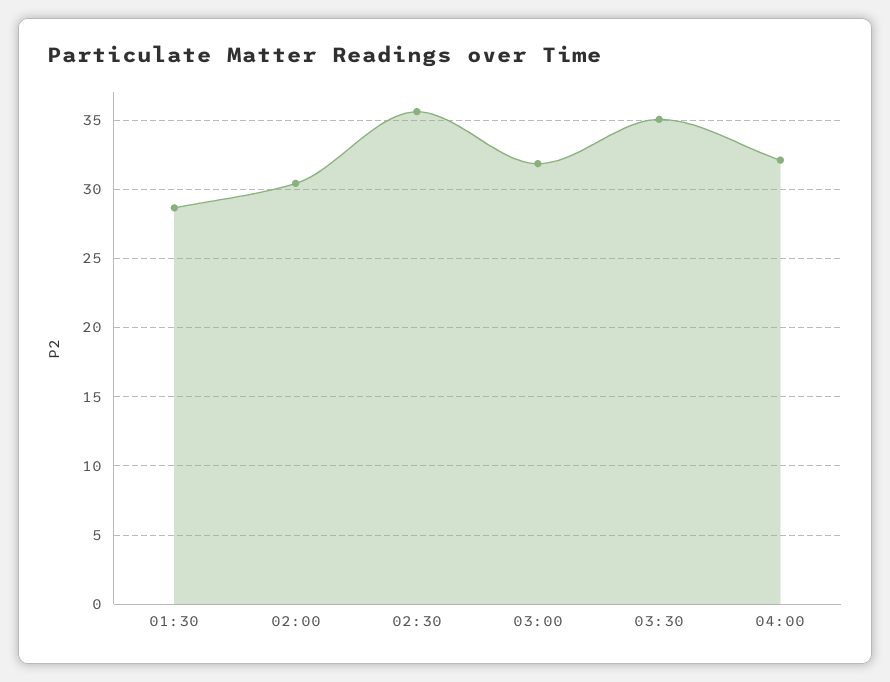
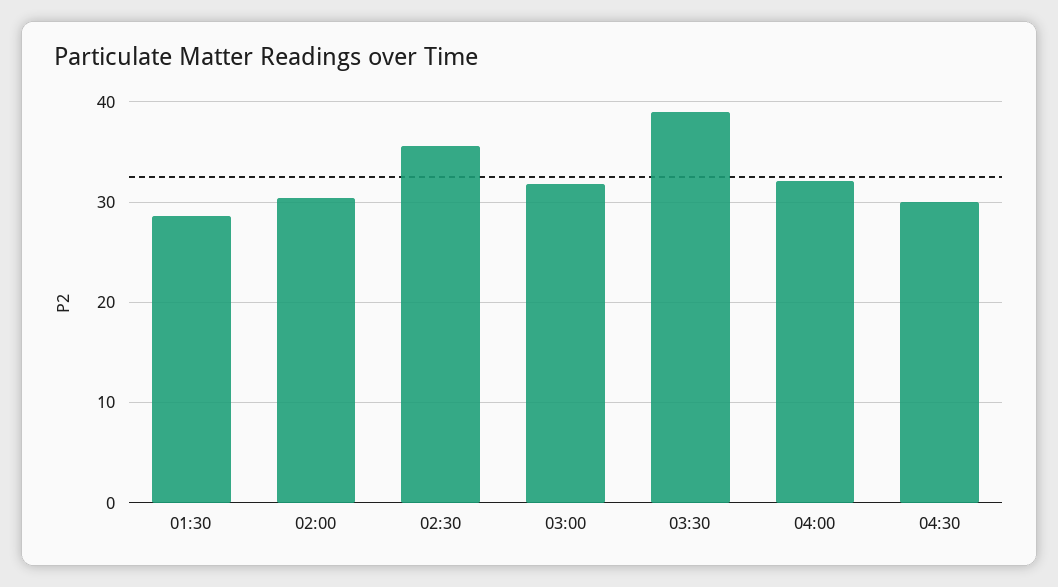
03:30: 35 -> 39
04:30: none -> 30

